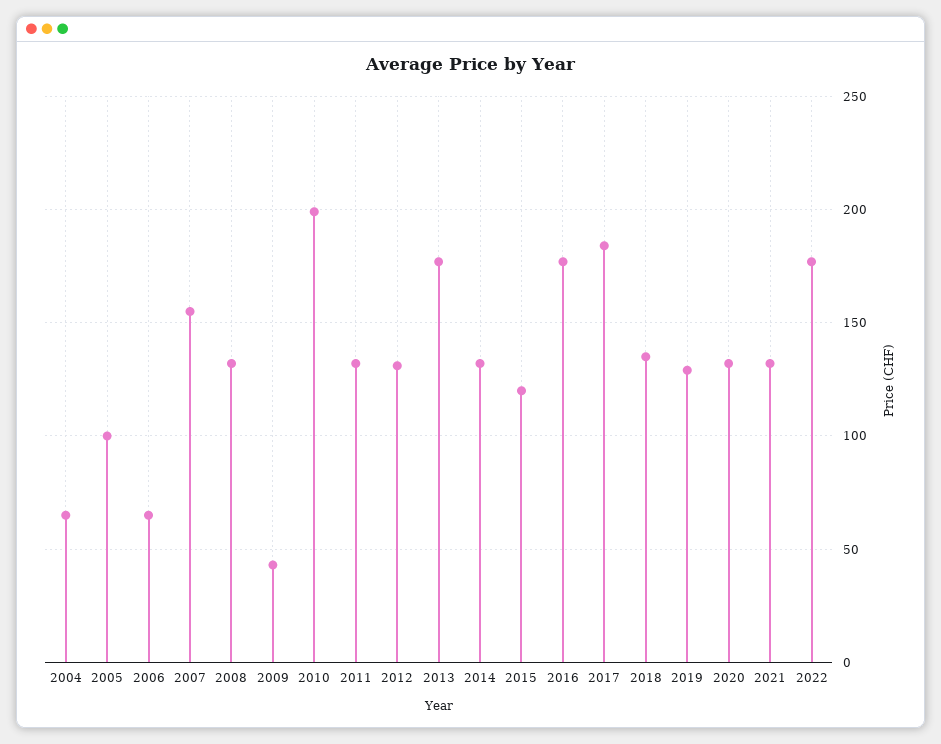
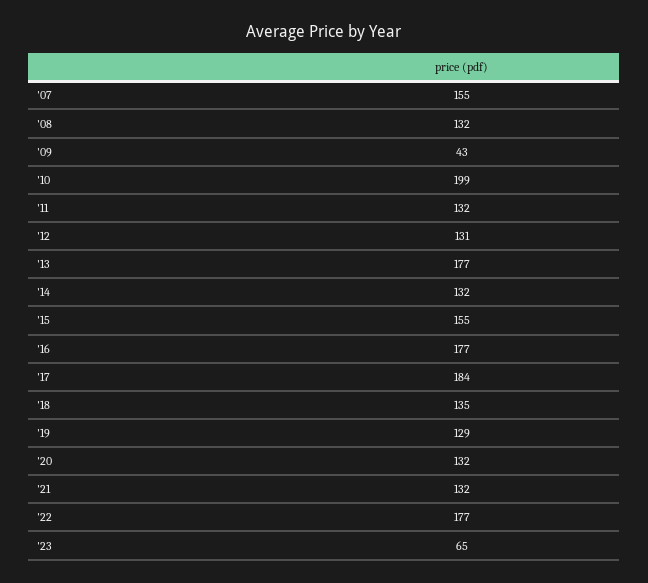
2004: 65 -> none
2005: 100 -> none
2006: 65 -> none
2015: 120 -> 155
'23: none -> 65

